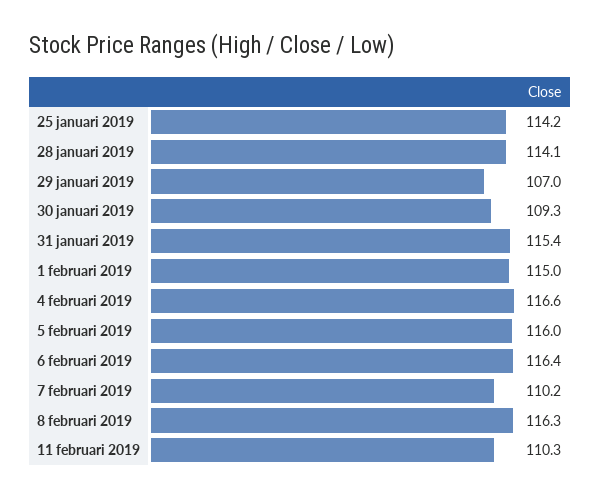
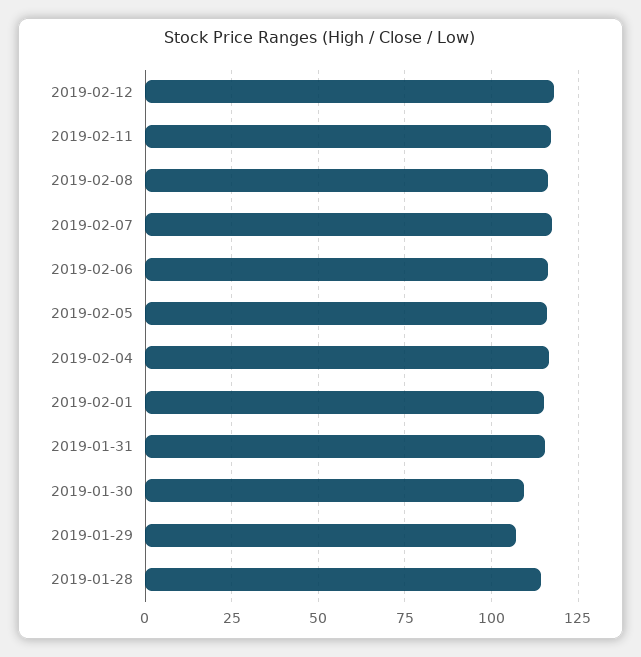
25 januari 2019: 114.2 -> none
7 februari 2019: 110.2 -> 117.5
11 februari 2019: 110.3 -> 117.5
2019-02-12: none -> 117.5

